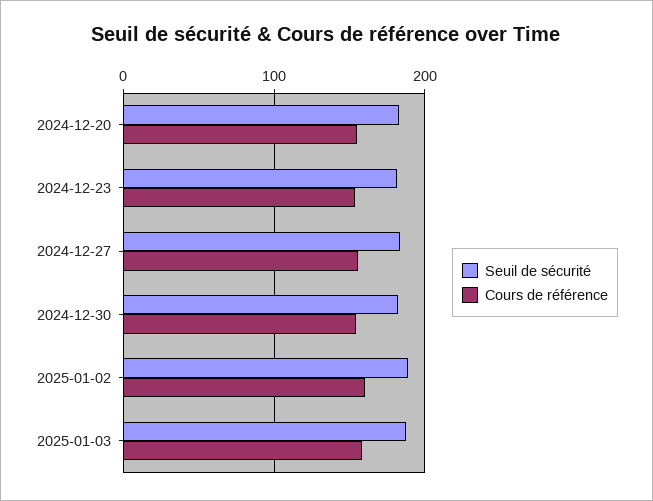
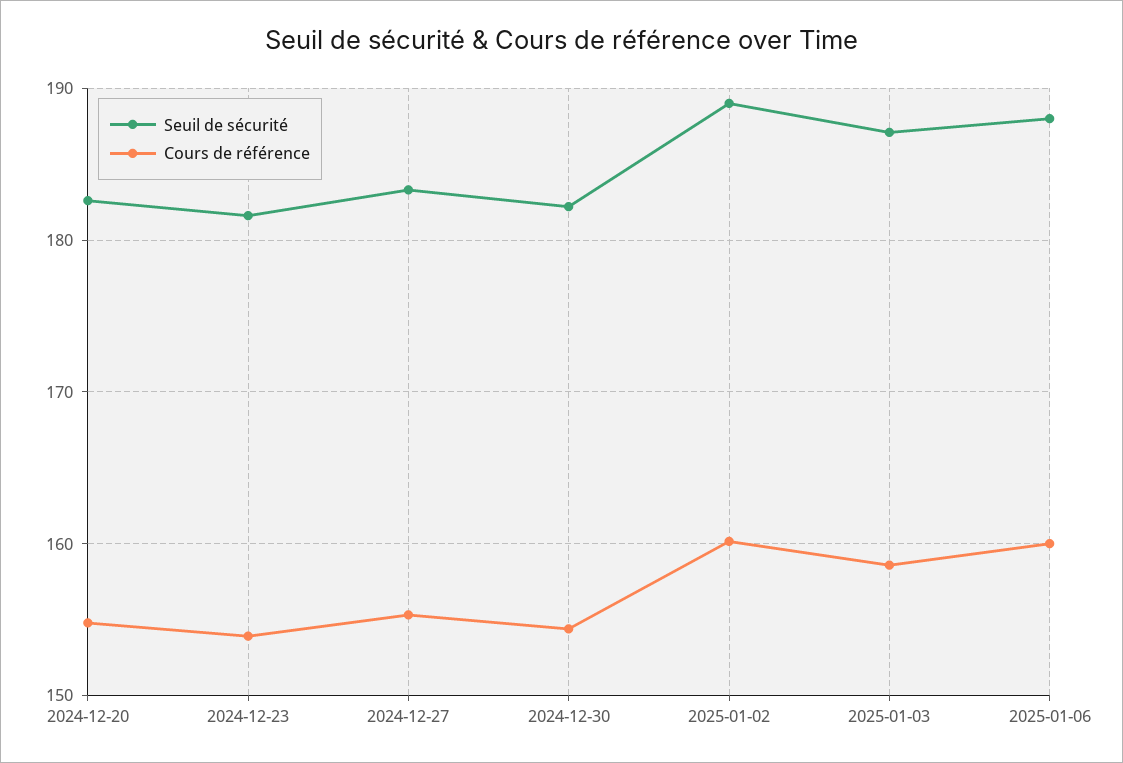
Seuil de sécurité, 2025-01-06: none -> 188
Cours de référence, 2025-01-06: none -> 160

